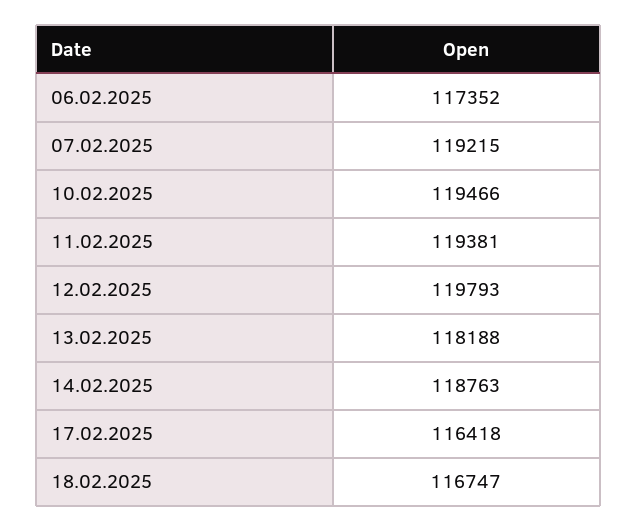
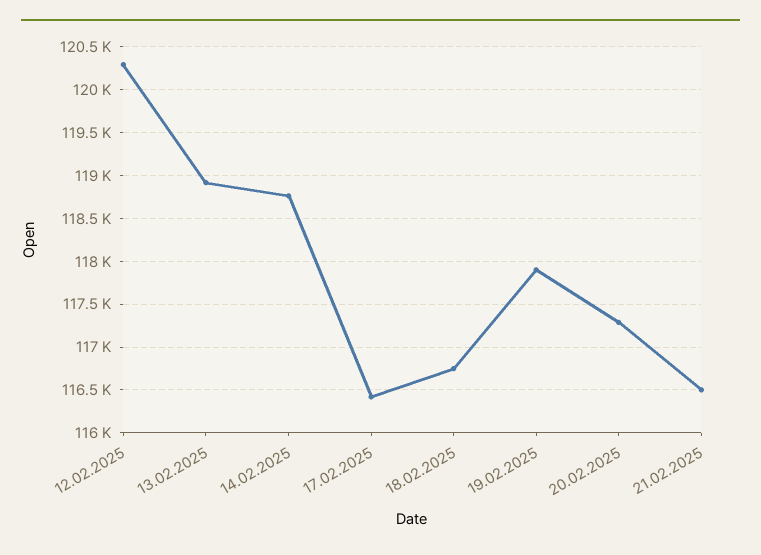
06.02.2025: 117352 -> none
07.02.2025: 119215 -> none
10.02.2025: 119466 -> none
11.02.2025: 119381 -> none
12.02.2025: 119793 -> 120300
13.02.2025: 118188 -> 118900
19.02.2025: none -> 117900
20.02.2025: none -> 117300
21.02.2025: none -> 116500

